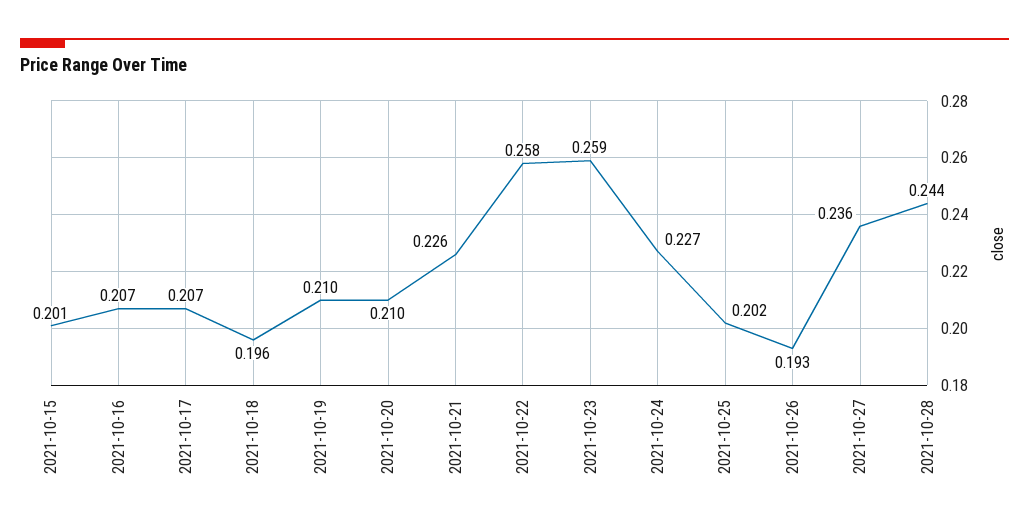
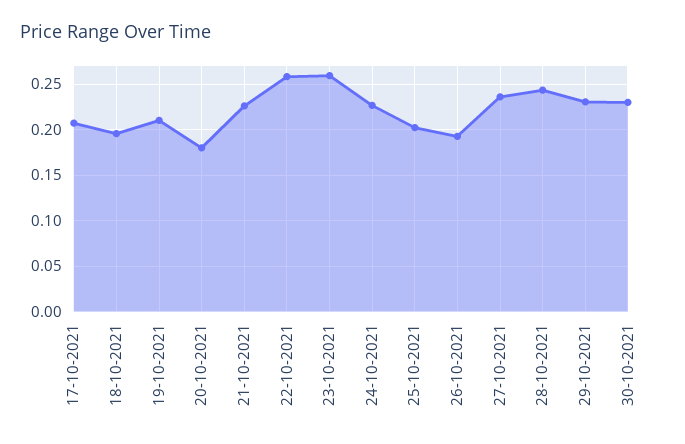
2021-10-15: 0.201 -> none
2021-10-16: 0.207 -> none
2021-10-20: 0.21 -> 0.18
29-10-2021: none -> 0.23
30-10-2021: none -> 0.23

